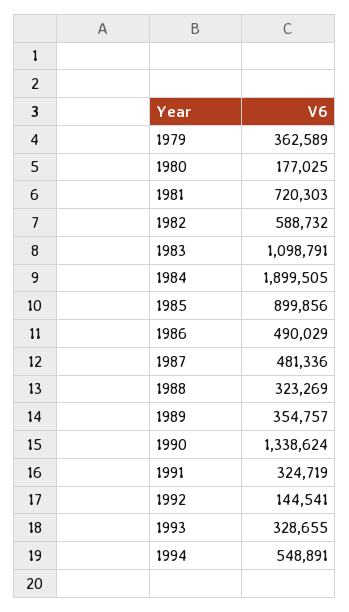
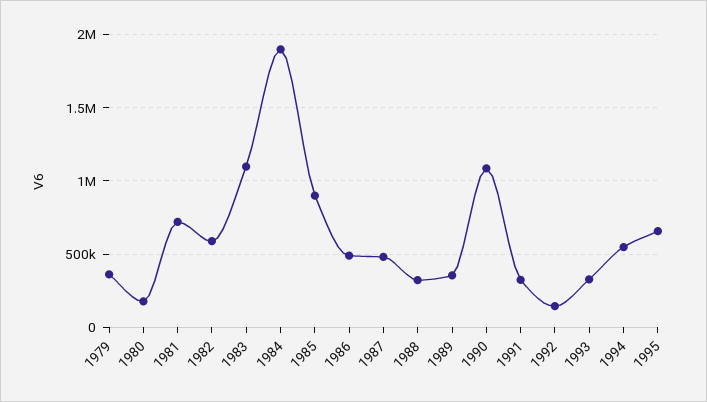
1990: 1338624 -> 1100000
1995: none -> 650000

